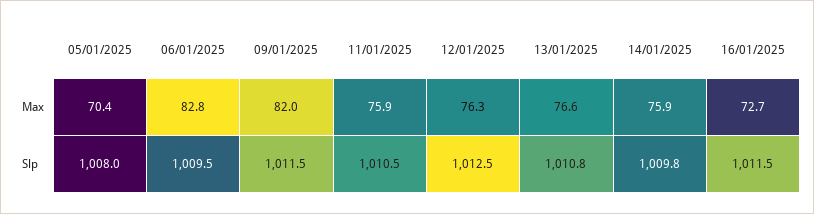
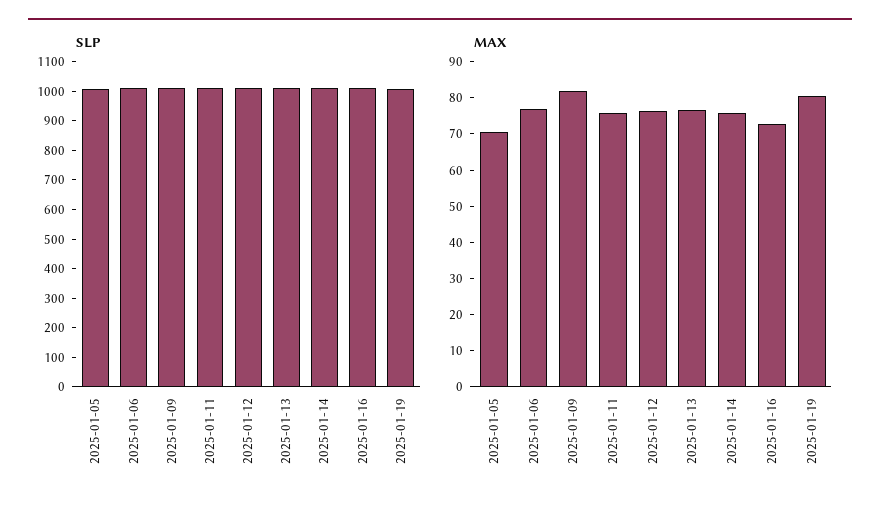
Max, 06/01/2025: 82.8 -> 77.5
Slp, 2025-01-19: none -> 1000
Max, 2025-01-19: none -> 80

